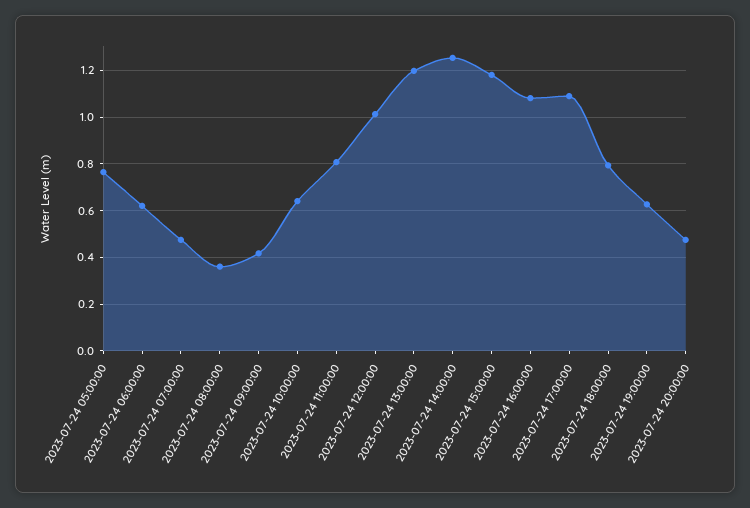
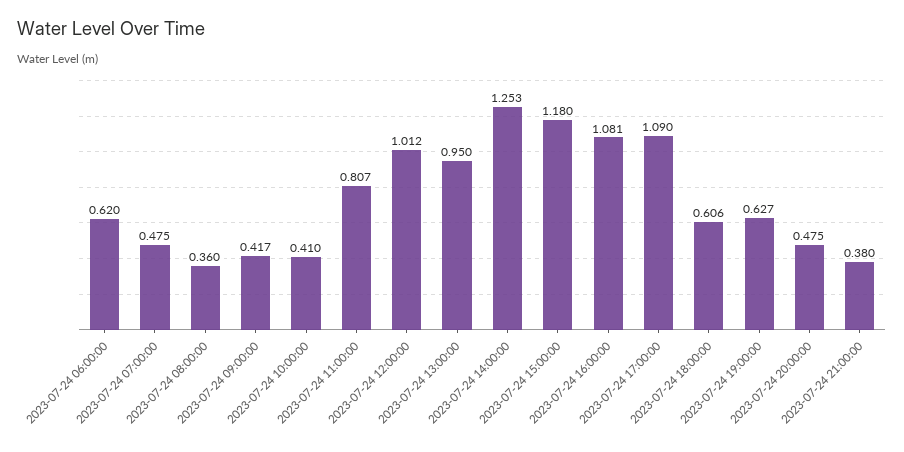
2023-07-24 05:00:00: 0.75 -> none
2023-07-24 10:00:00: 0.65 -> 0.41
2023-07-24 13:00:00: 1.2 -> 0.95
2023-07-24 18:00:00: 0.8 -> 0.606
2023-07-24 21:00:00: none -> 0.38

